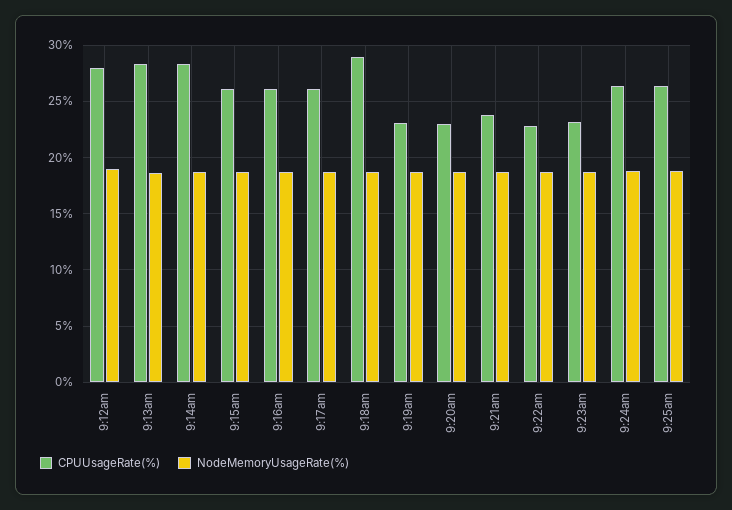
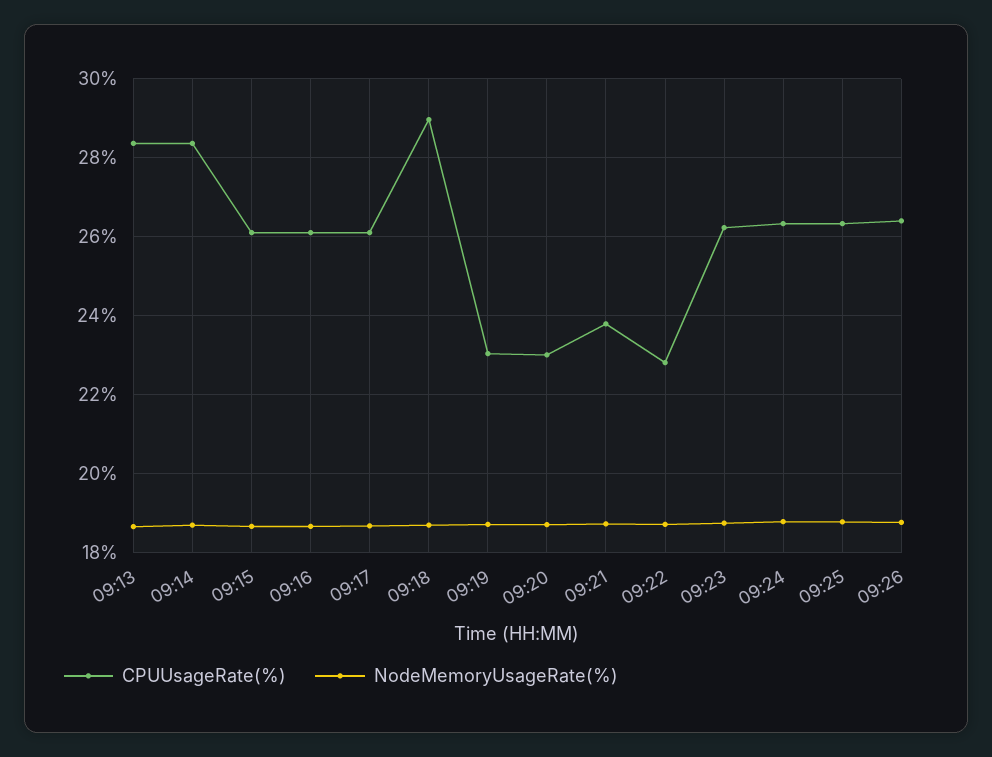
CPUUsageRate(%), 9:12am: 28 -> none
NodeMemoryUsageRate(%), 9:12am: 19 -> none
CPUUsageRate(%), 9:23am: 23 -> 26.2
CPUUsageRate(%), 09:26: none -> 26.4
NodeMemoryUsageRate(%), 09:26: none -> 18.8

